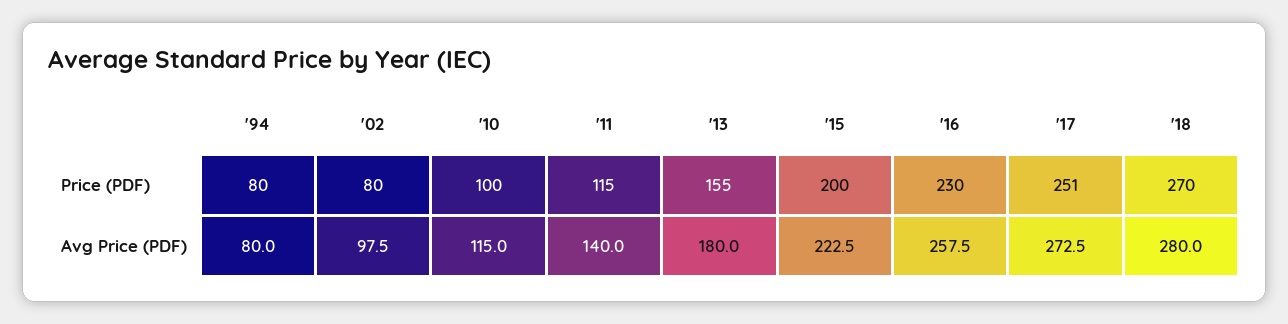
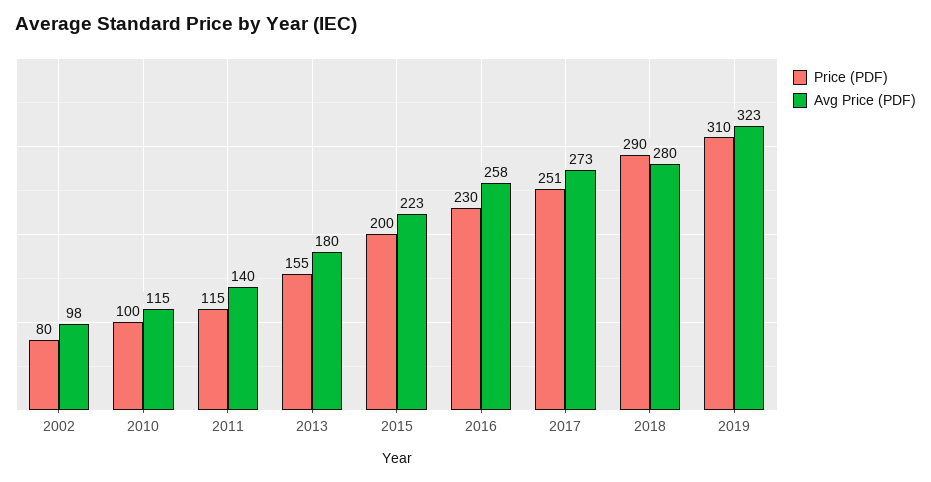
Price (PDF), '94: 80 -> none
Price (PDF), '18: 270 -> 290
Avg Price (PDF), '94: 80 -> none
Price (PDF), 2019: none -> 310
Avg Price (PDF), 2019: none -> 323

